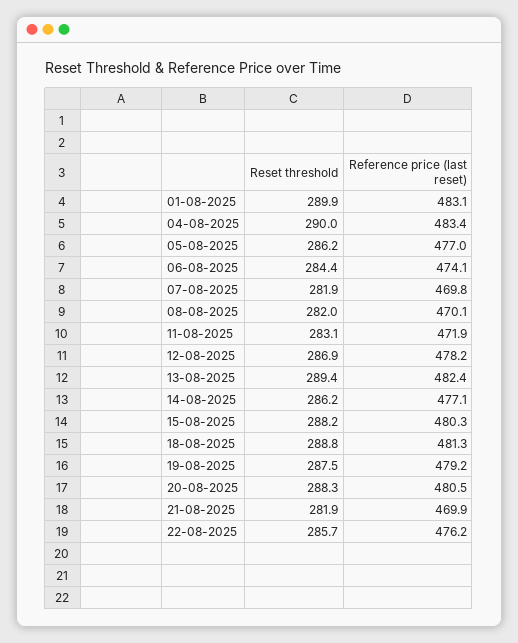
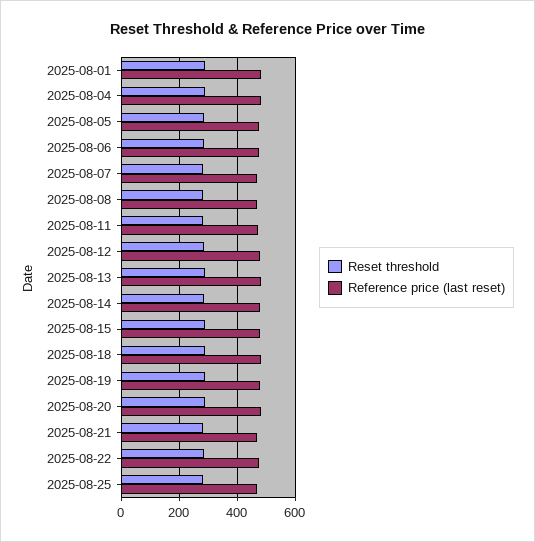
Reset threshold, 2025-08-25: none -> 275
Reference price (last reset), 2025-08-25: none -> 475

